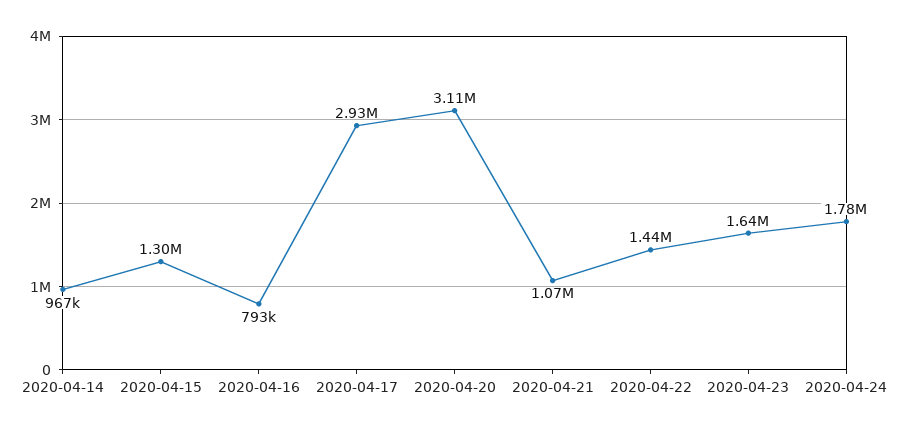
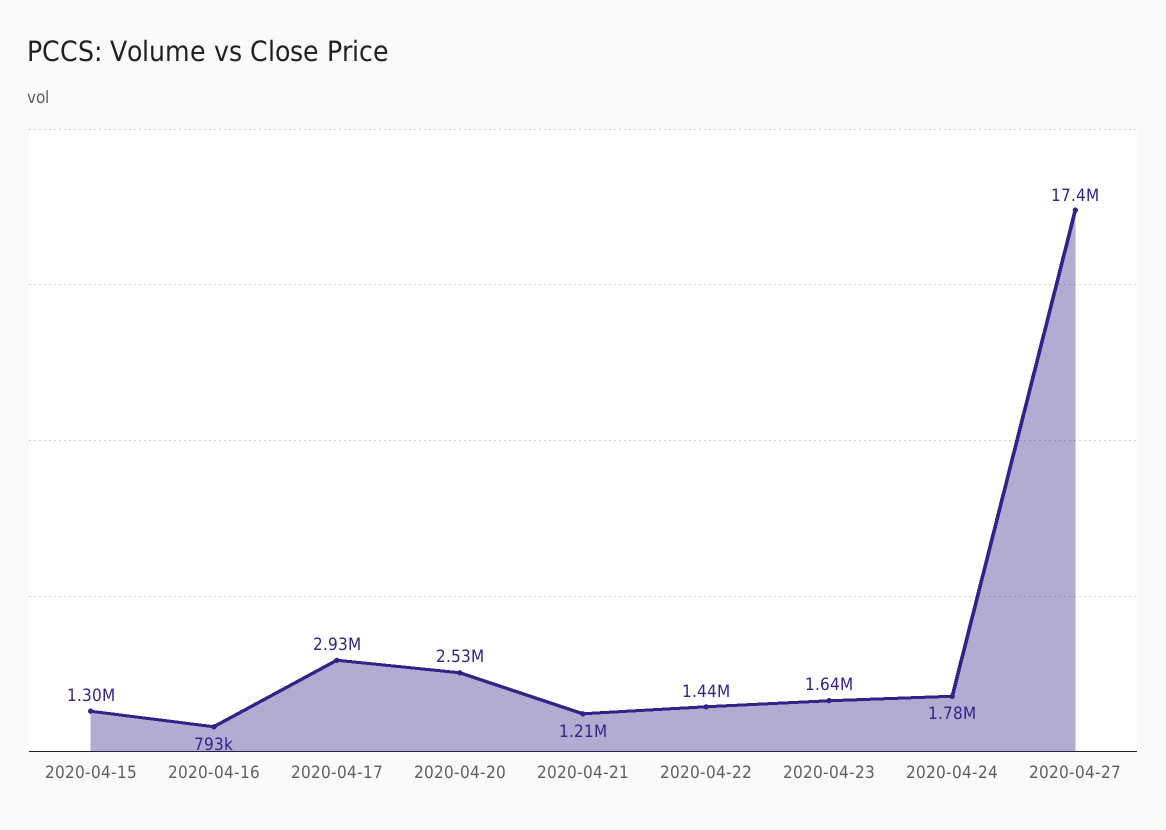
2020-04-14: 967000 -> none
2020-04-20: 3110000 -> 2530000
2020-04-21: 1070000 -> 1210000
2020-04-27: none -> 17400000

